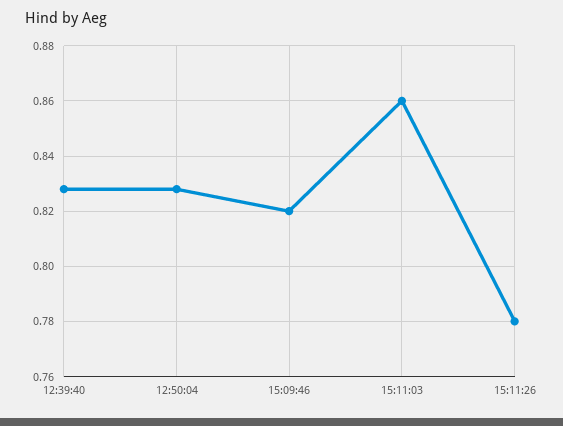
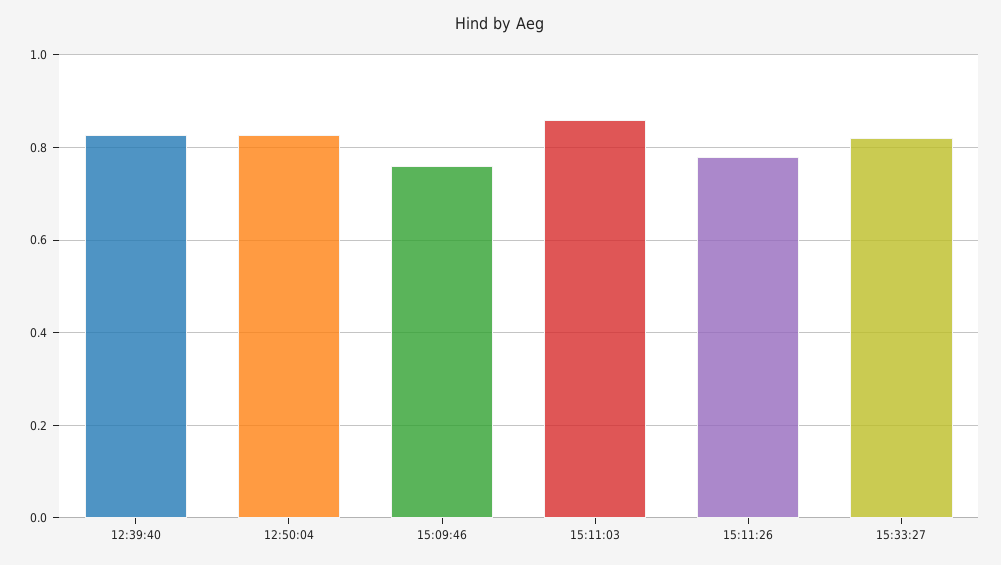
15:09:46: 0.82 -> 0.76
15:33:27: none -> 0.82

